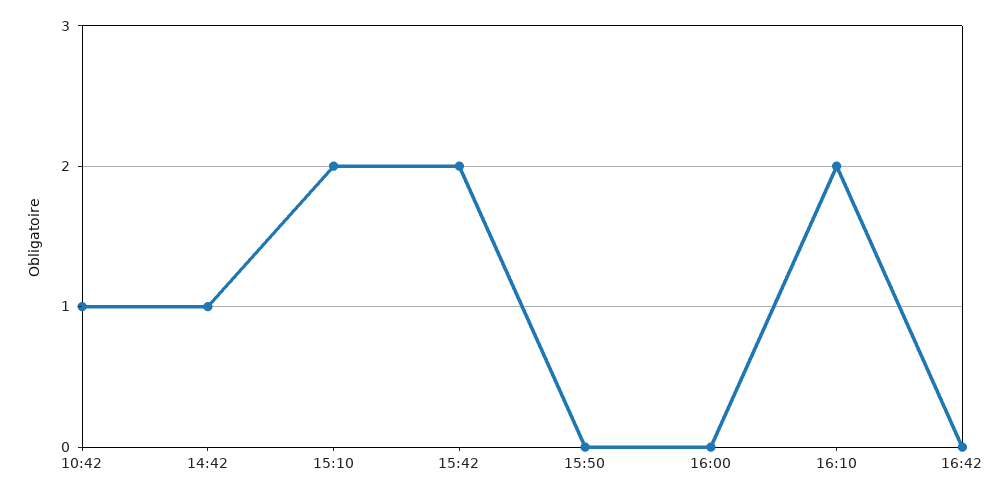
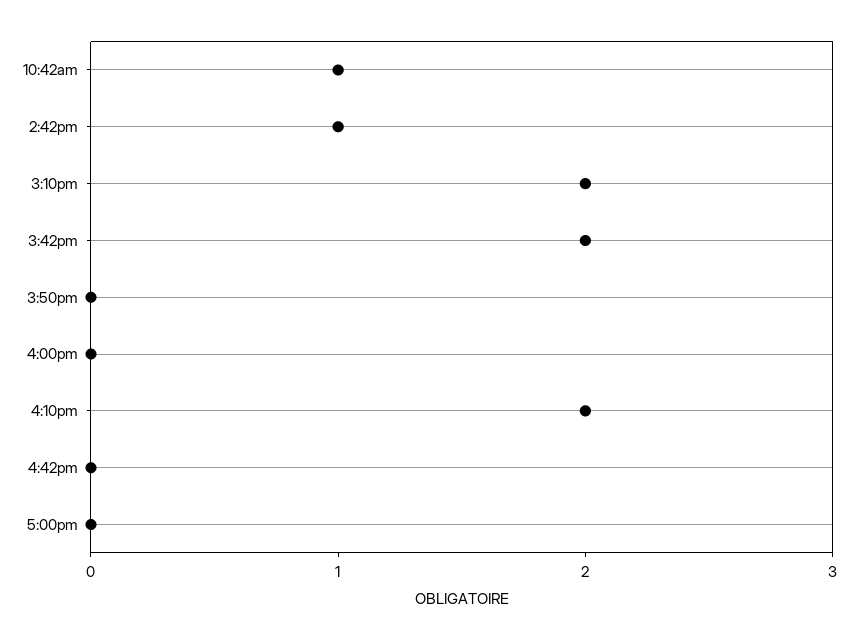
5:00pm: none -> 0

